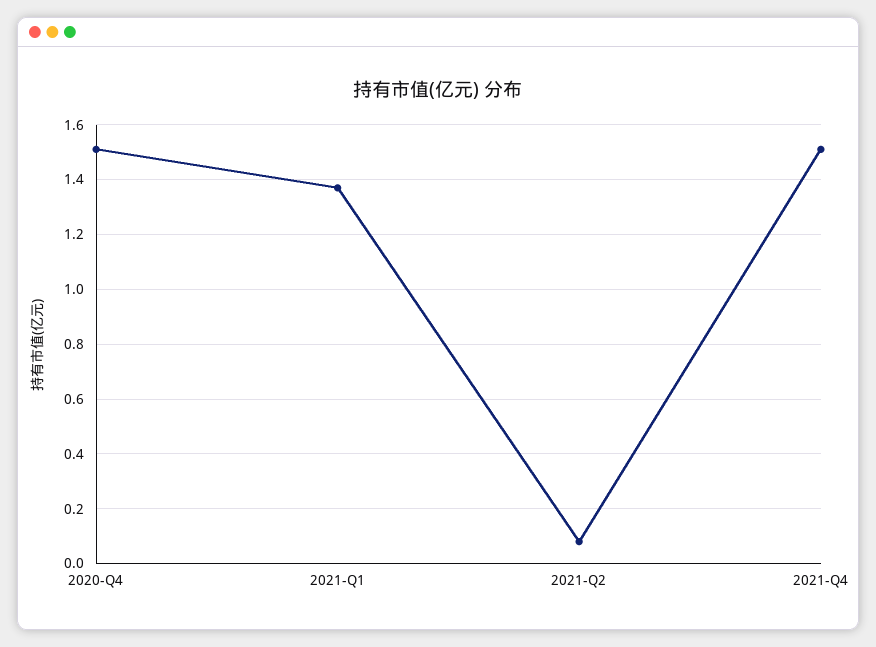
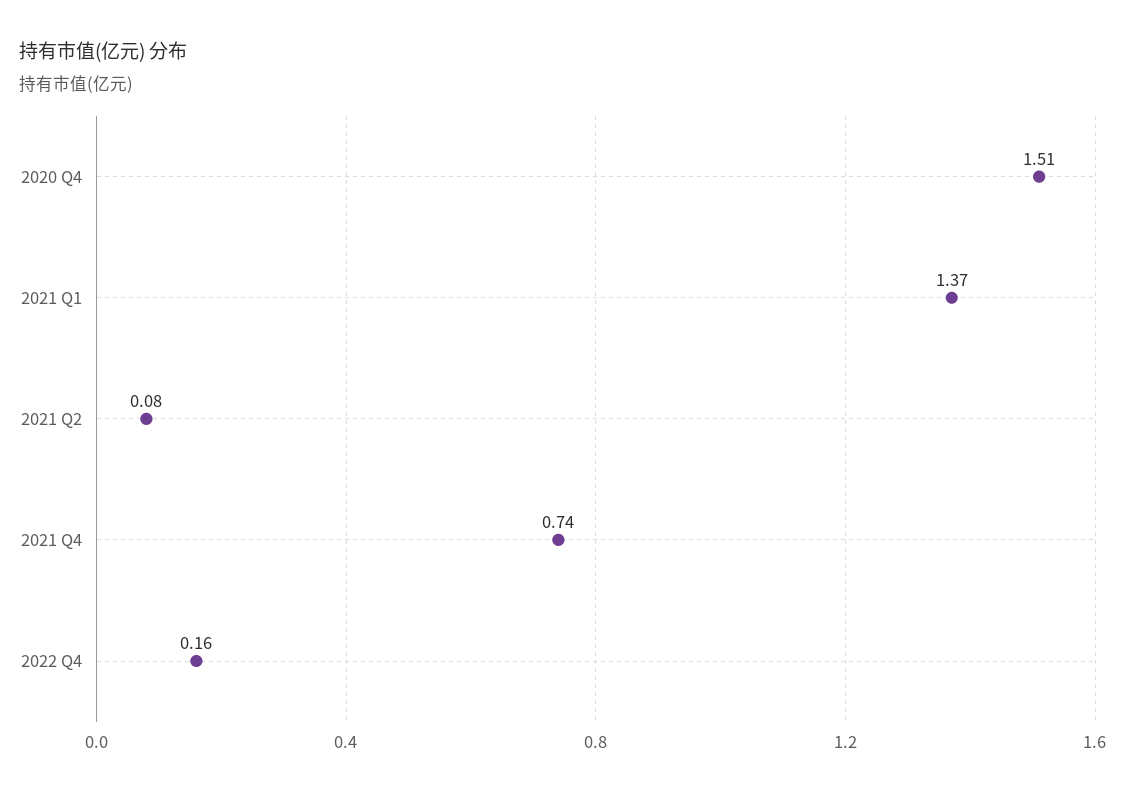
2021-Q4: 1.5 -> 0.74
2022 Q4: none -> 0.16

